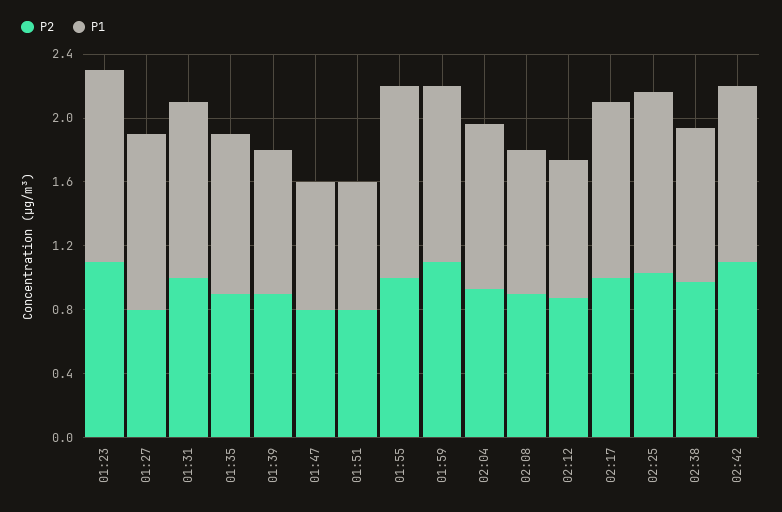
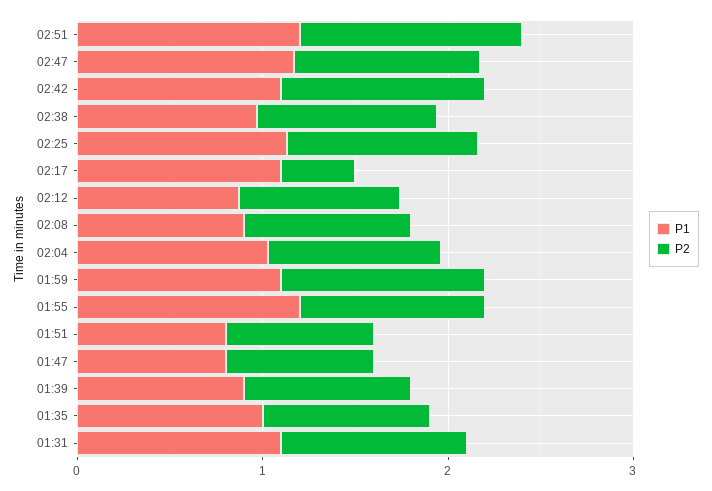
P2, 01:23: 1.1 -> none
P1, 01:23: 1.2 -> none
P2, 01:27: 0.8 -> none
P1, 01:27: 1.1 -> none
P2, 02:17: 1 -> 0.4
P1, 02:51: none -> 1.2
P2, 02:51: none -> 1.2
P1, 02:47: none -> 1.2
P2, 02:47: none -> 1

